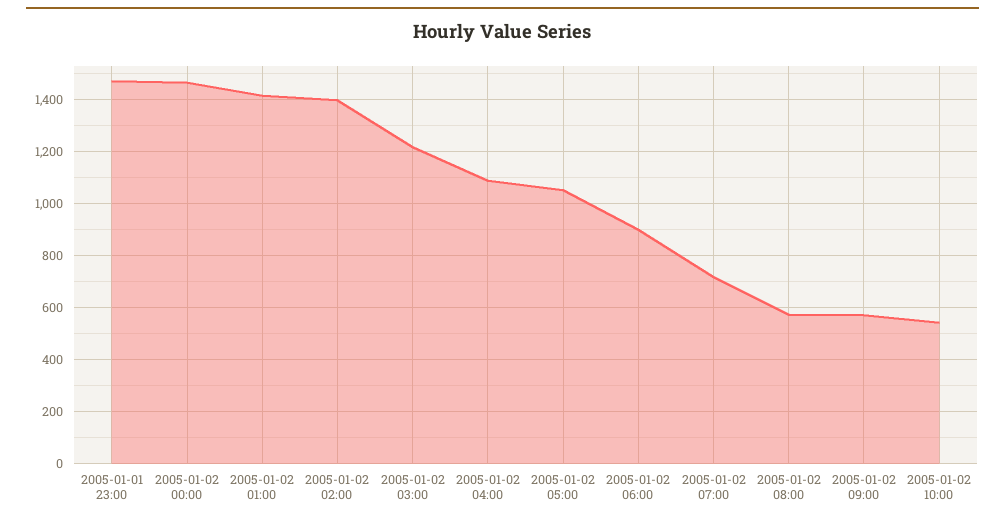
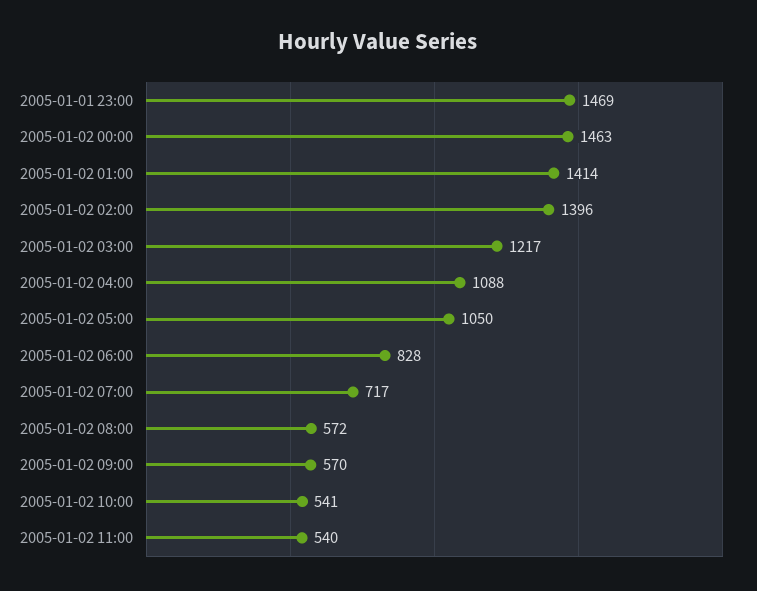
2005-01-02 06:00: 900 -> 828
2005-01-02 11:00: none -> 540

